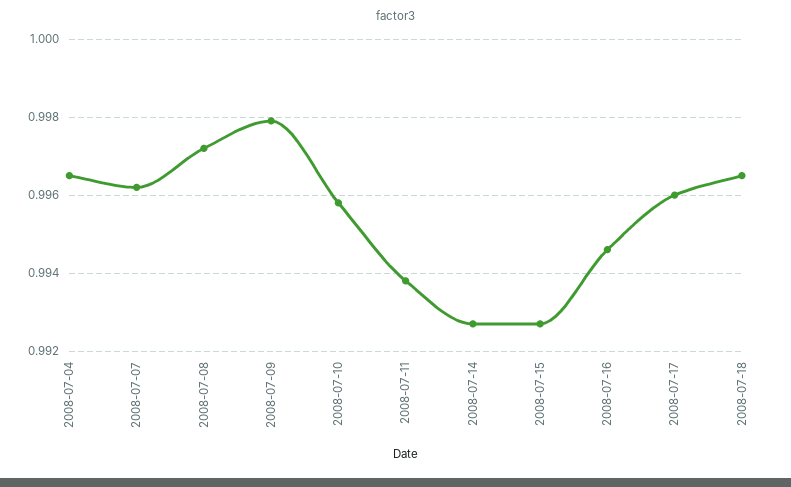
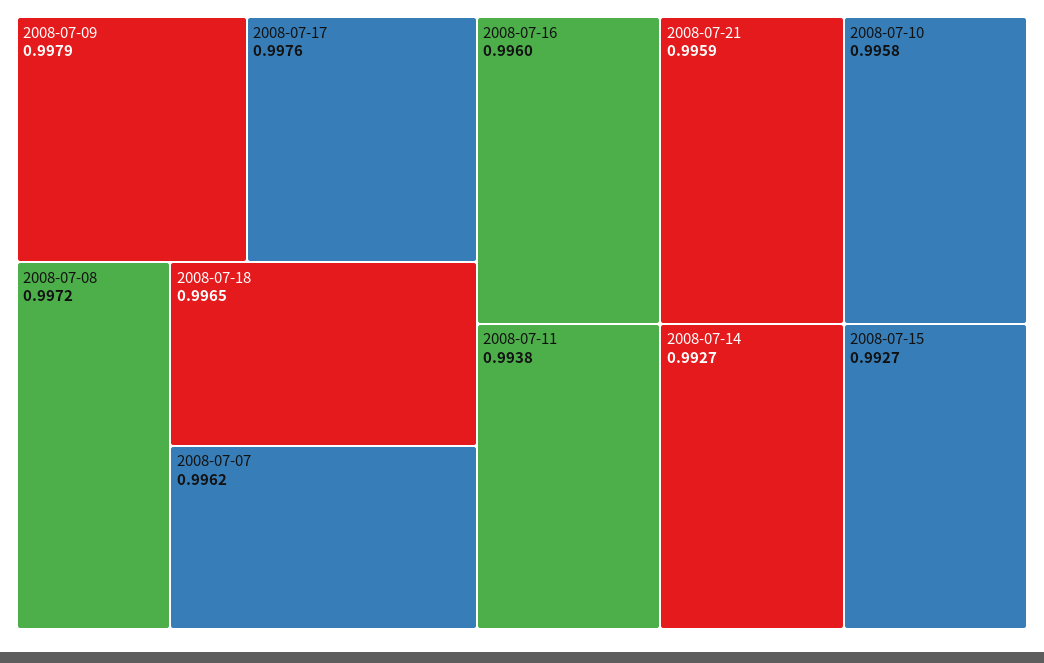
2008-07-04: 0.9965 -> none
2008-07-16: 0.9945 -> 0.996
2008-07-17: 0.996 -> 0.9976
2008-07-21: none -> 0.9959

